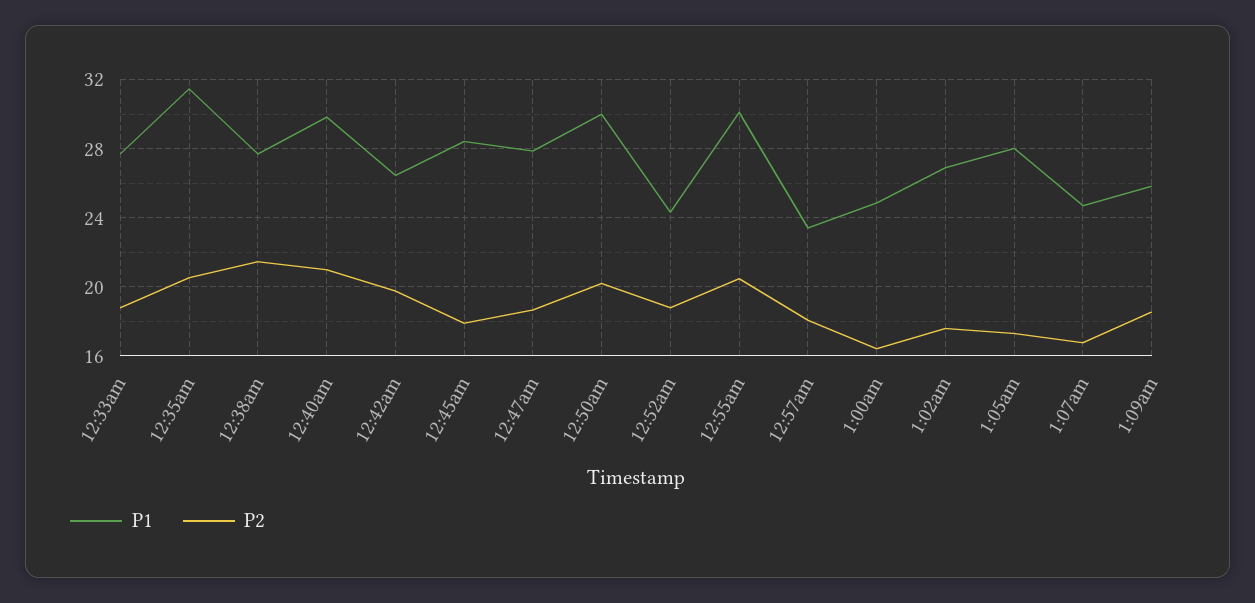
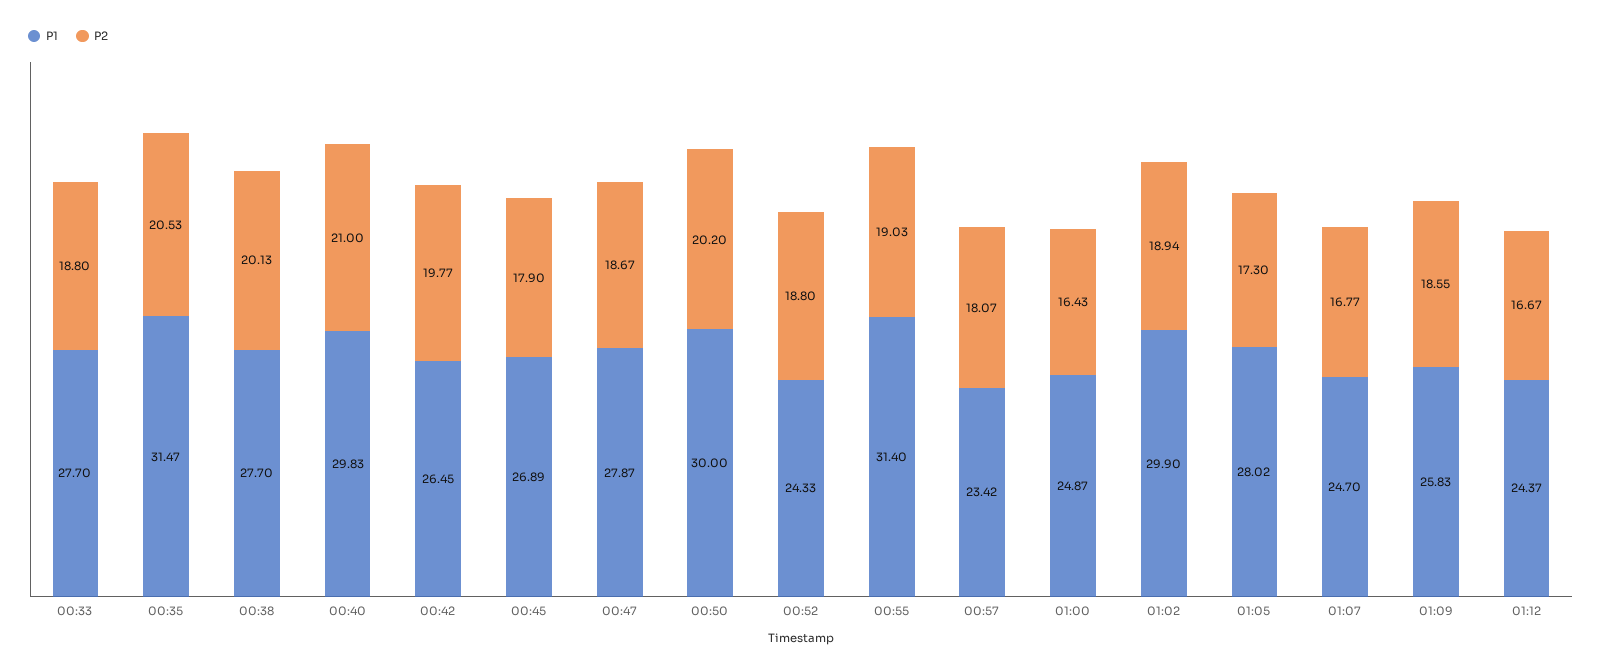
P2, 12:38am: 21.5 -> 20.13
P1, 12:45am: 28.5 -> 26.89
P1, 12:55am: 30 -> 31.4
P2, 12:55am: 20.5 -> 19.03
P1, 1:02am: 27 -> 29.9
P2, 1:02am: 17.5 -> 18.94
P1, 01:12: none -> 24.37
P2, 01:12: none -> 16.67

